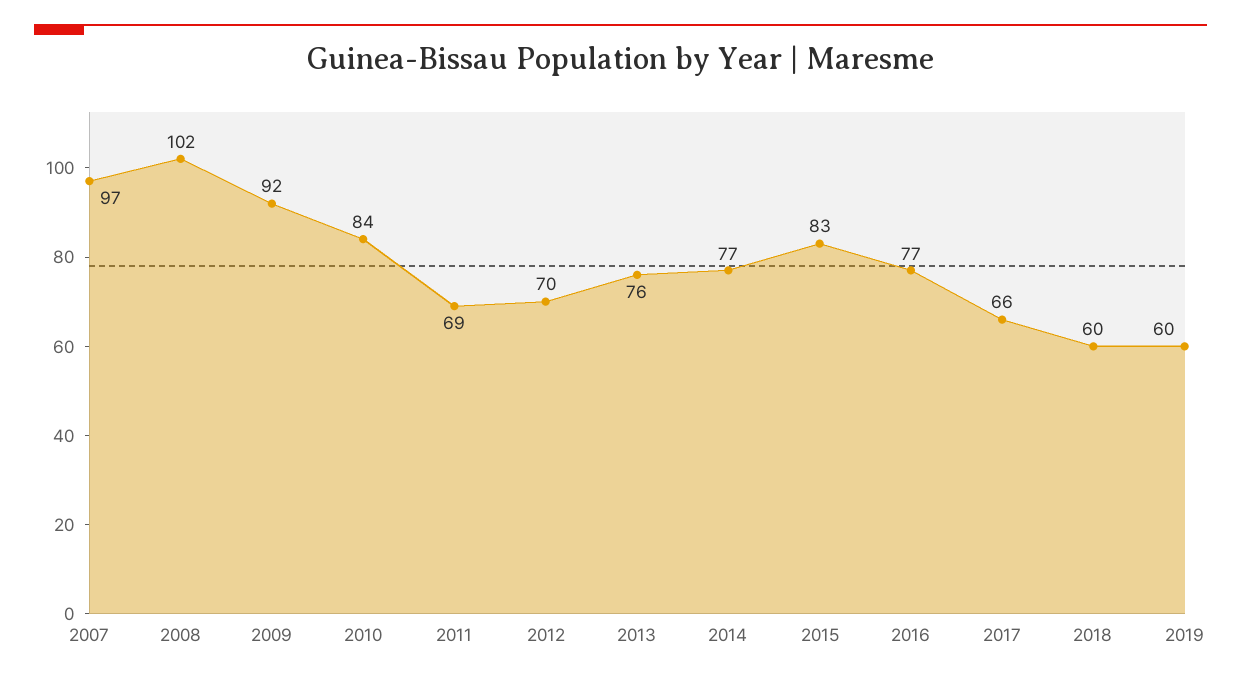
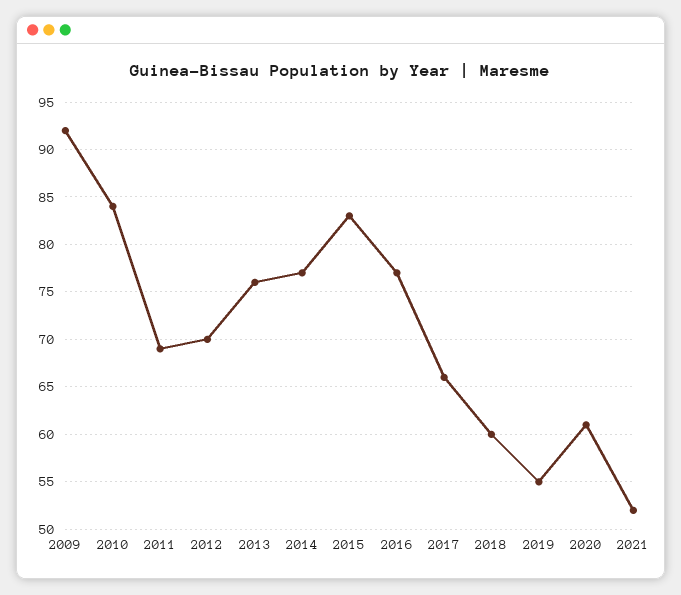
2007: 97 -> none
2008: 102 -> none
2019: 60 -> 55
2020: none -> 61
2021: none -> 52

